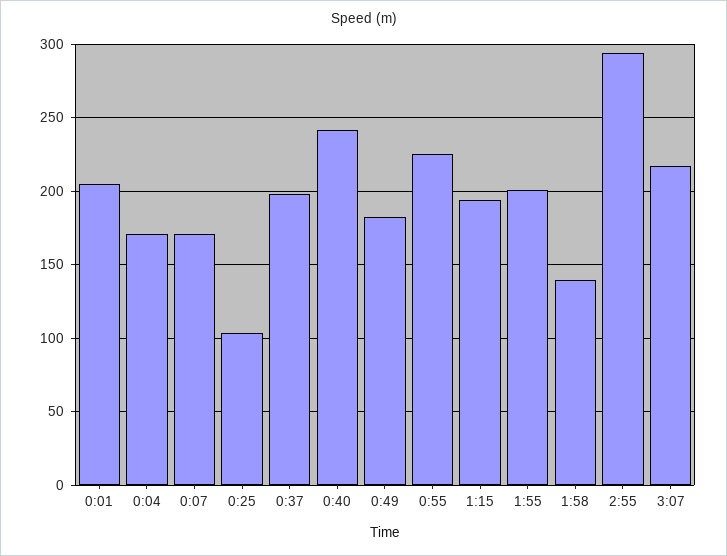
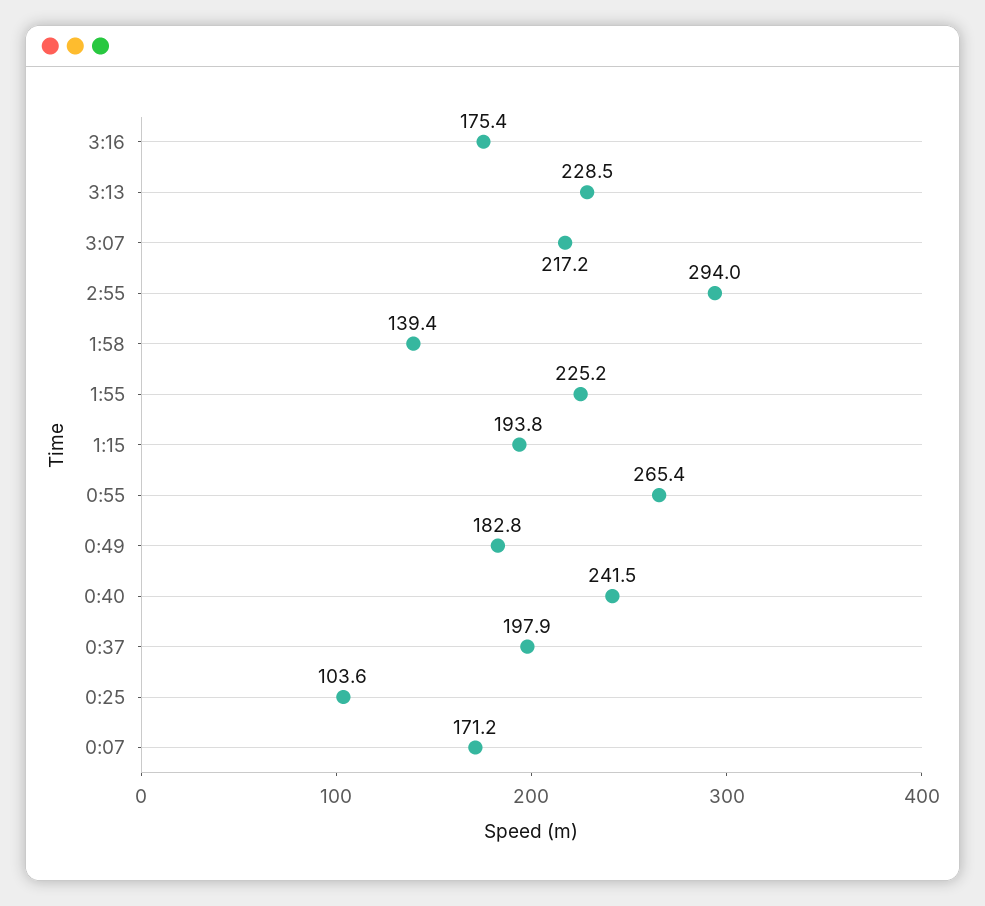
0:01: 205 -> none
0:04: 170 -> none
0:55: 225 -> 265.4
1:55: 200 -> 225.2
3:16: none -> 175.4
3:13: none -> 228.5

